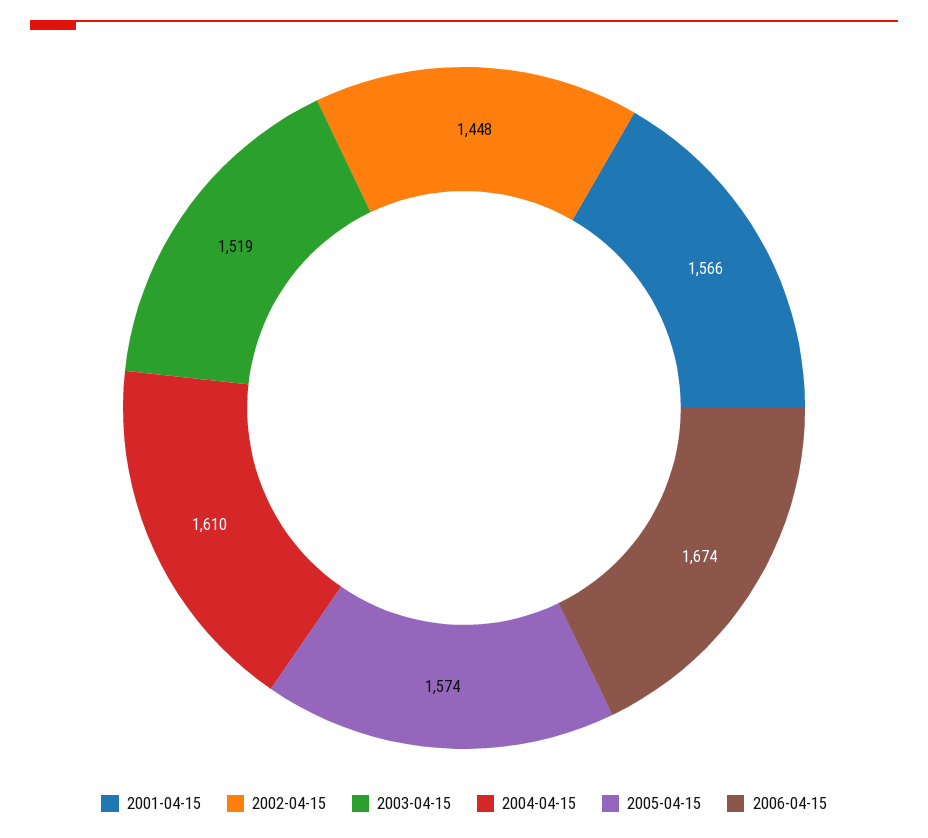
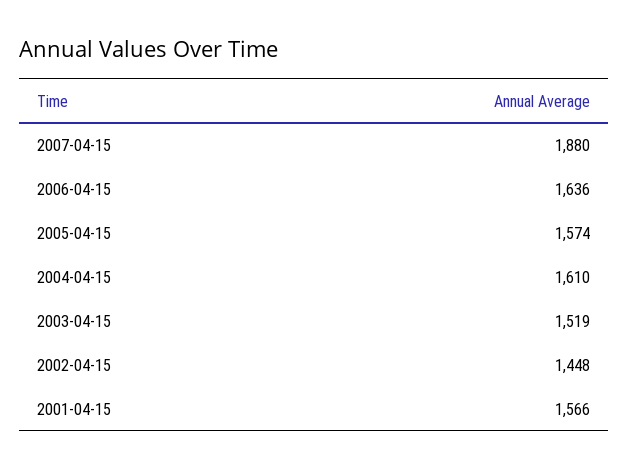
2006-04-15: 1674 -> 1636
2007-04-15: none -> 1880

